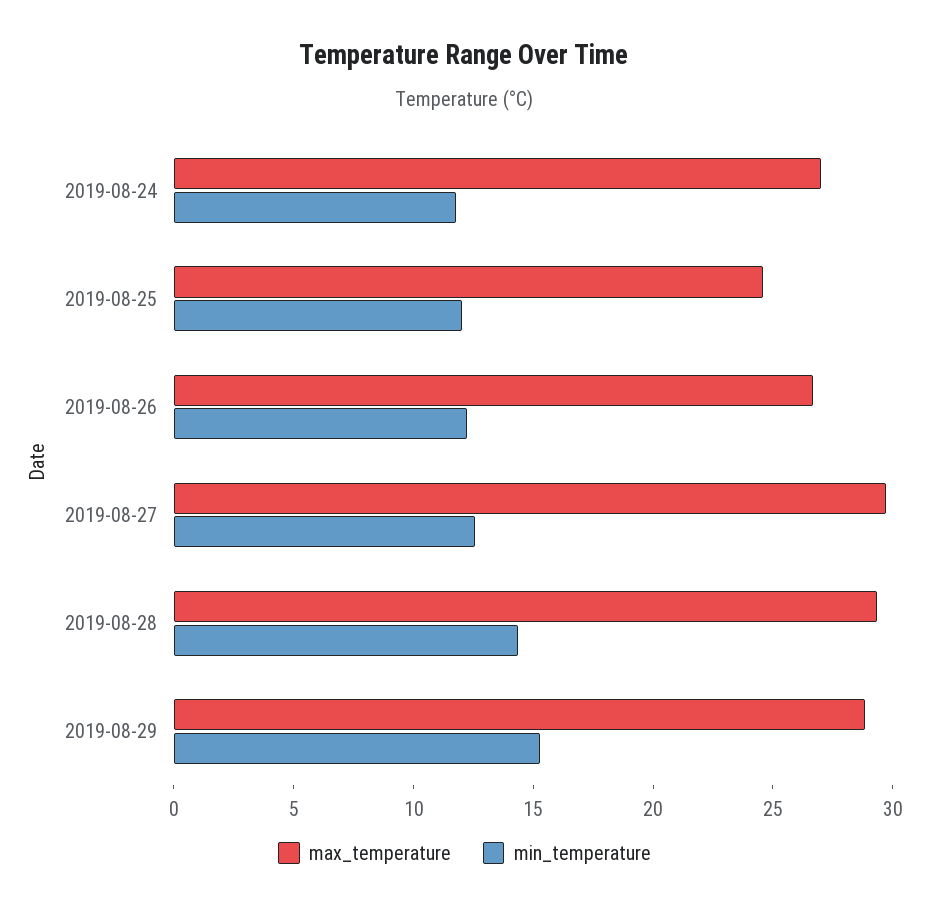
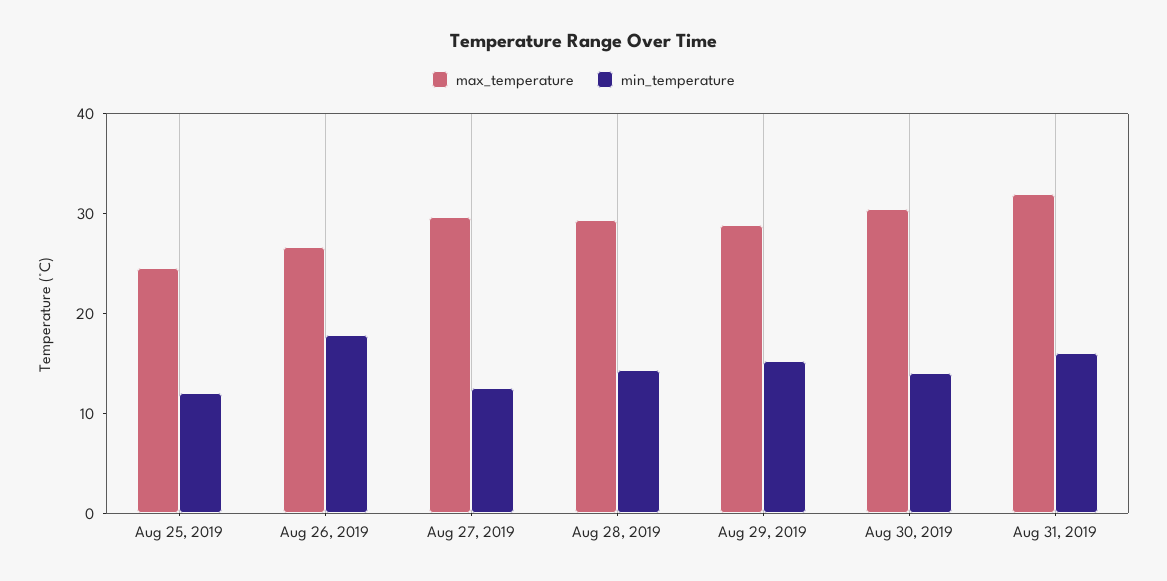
max_temperature, 2019-08-24: 27 -> none
min_temperature, 2019-08-24: 12 -> none
min_temperature, 2019-08-26: 12 -> 18
max_temperature, Aug 30, 2019: none -> 30
min_temperature, Aug 30, 2019: none -> 14
max_temperature, Aug 31, 2019: none -> 32
min_temperature, Aug 31, 2019: none -> 16

